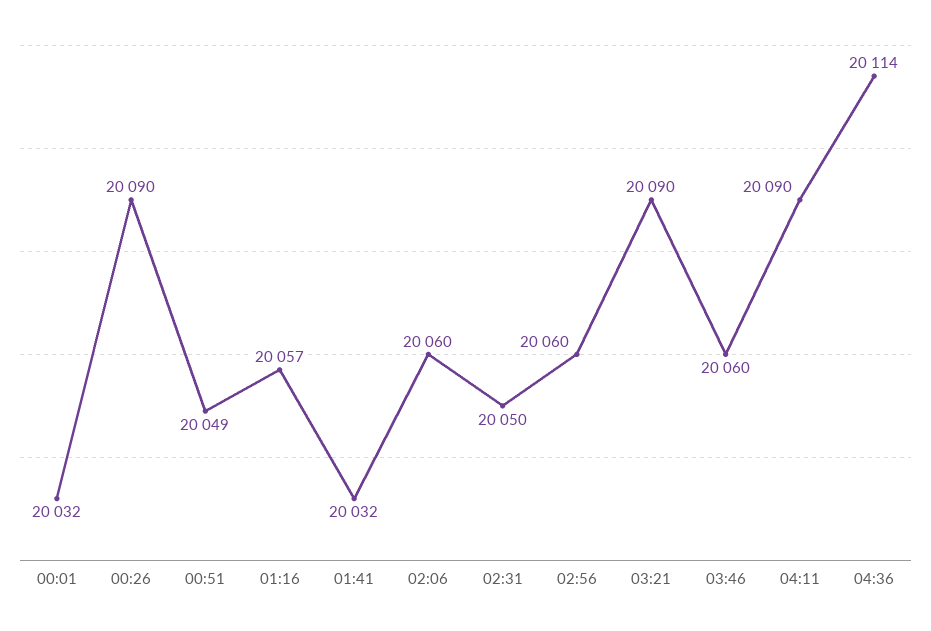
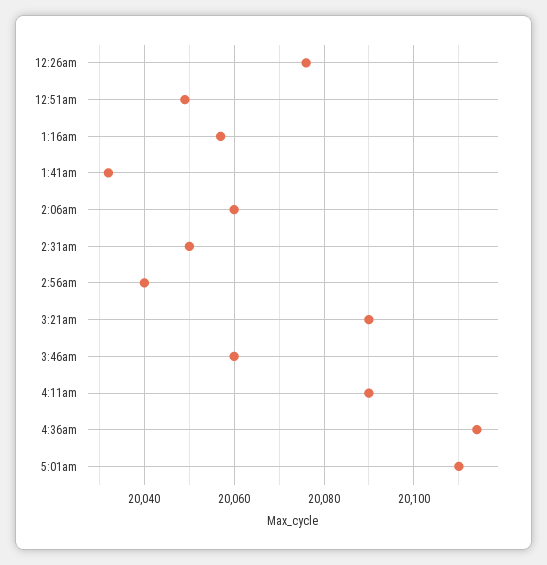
00:01: 20032 -> none
00:26: 20090 -> 20075
02:56: 20060 -> 20040
5:01am: none -> 20110

